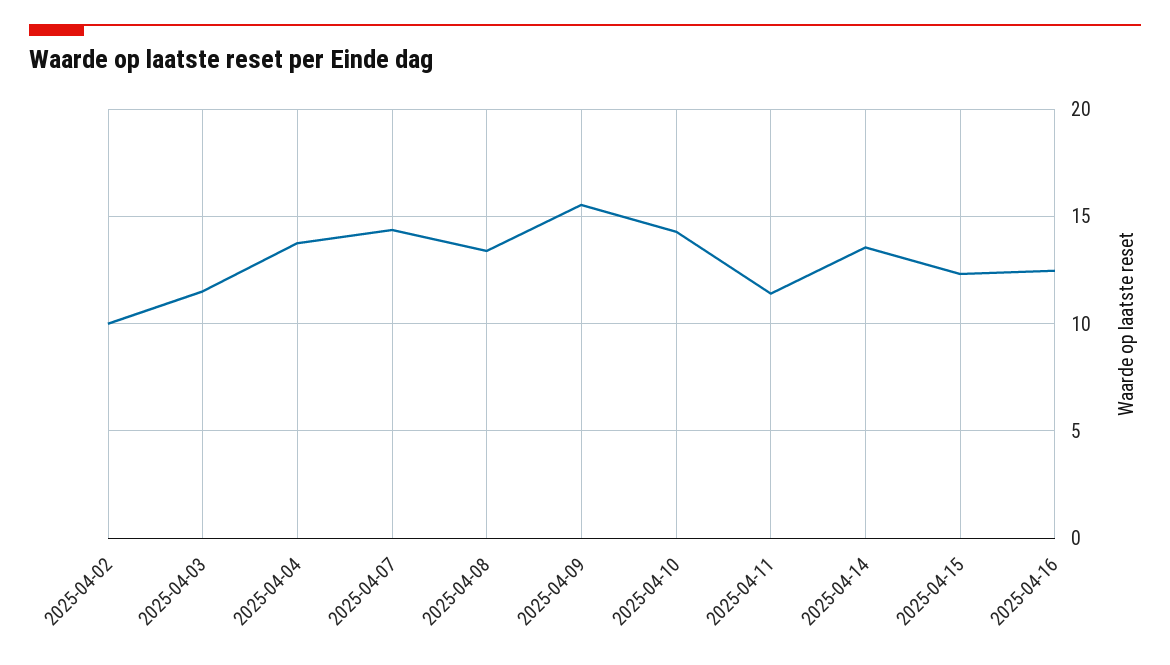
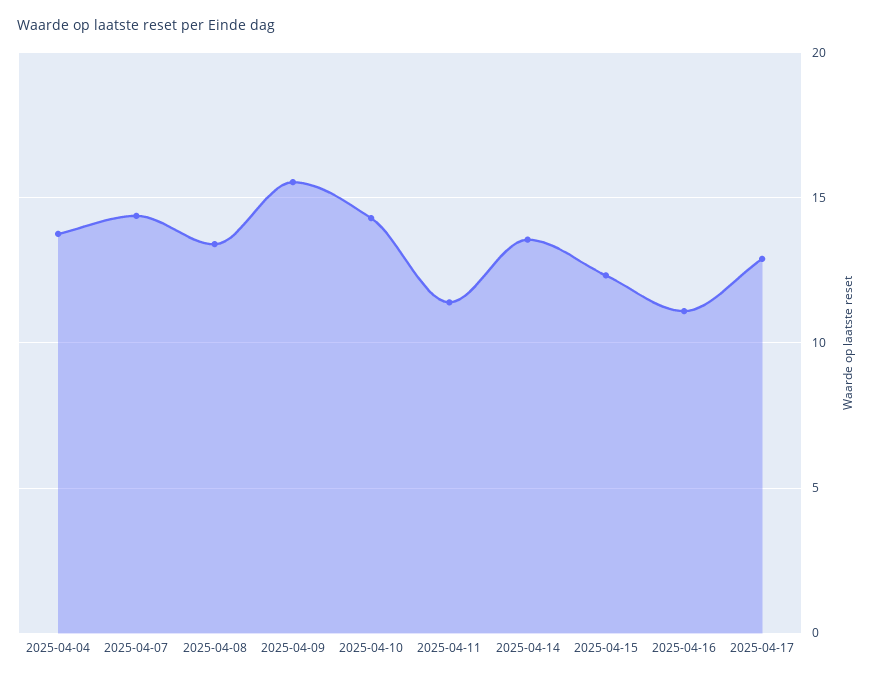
2025-04-02: 10 -> none
2025-04-03: 11.5 -> none
2025-04-16: 12.5 -> 11
2025-04-17: none -> 13

